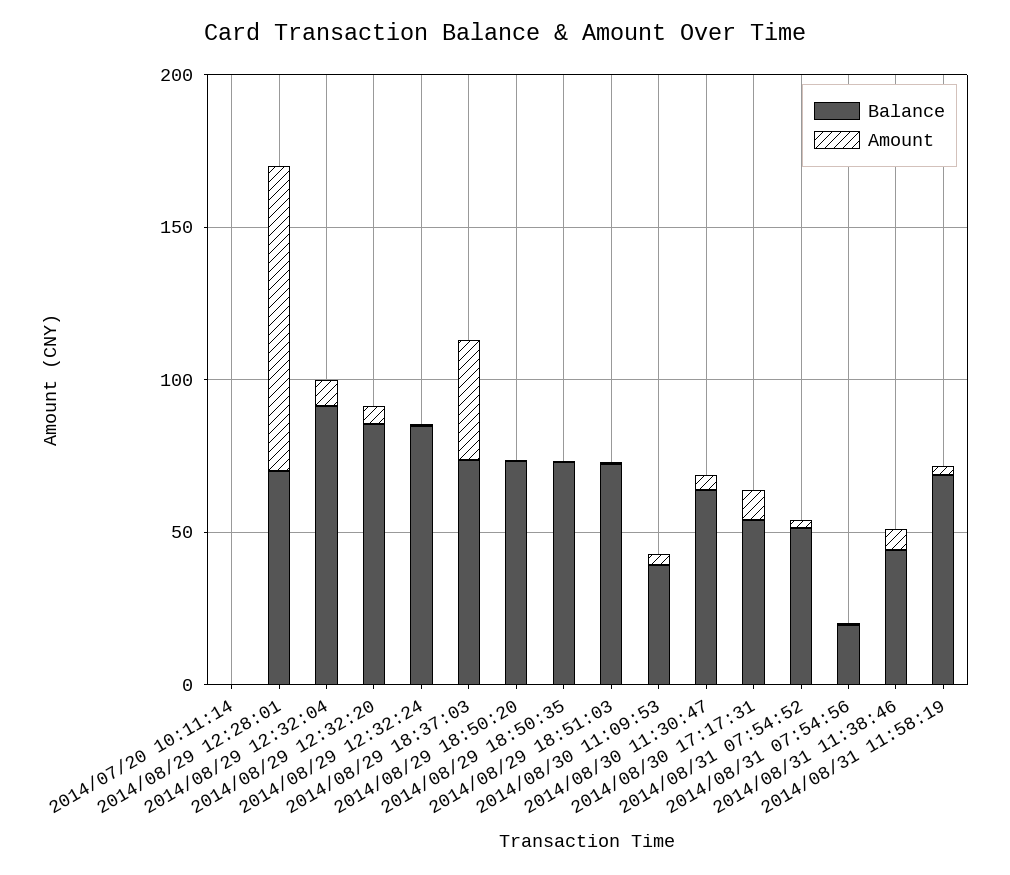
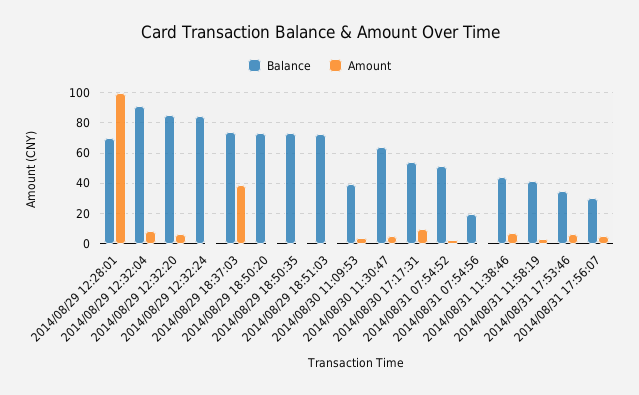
Balance, 2014/07/20 10:11:14: 0 -> none
Amount, 2014/07/20 10:11:14: 0 -> none
Balance, 2014/08/31 11:58:19: 70 -> 40
Balance, 2014/08/31 17:53:46: none -> 35
Amount, 2014/08/31 17:53:46: none -> 5
Balance, 2014/08/31 17:56:07: none -> 30
Amount, 2014/08/31 17:56:07: none -> 5

